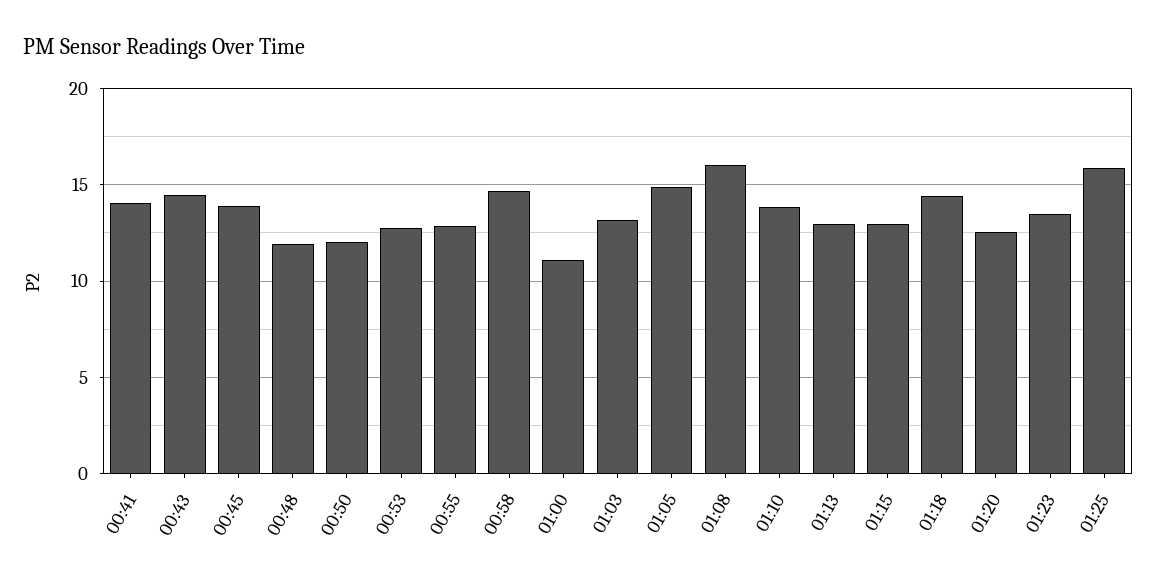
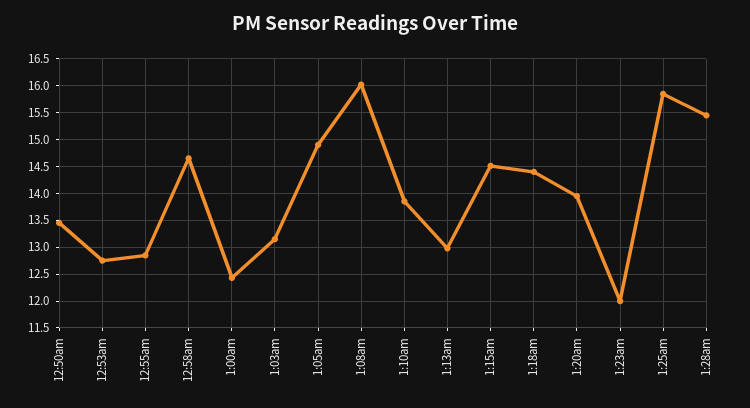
00:41: 14 -> none
00:43: 14.5 -> none
00:45: 14 -> none
00:48: 12 -> none
00:50: 12 -> 13.5
01:00: 11 -> 12.5
01:15: 13 -> 14.5
01:20: 12.5 -> 14
01:23: 13.5 -> 12
1:28am: none -> 15.5

